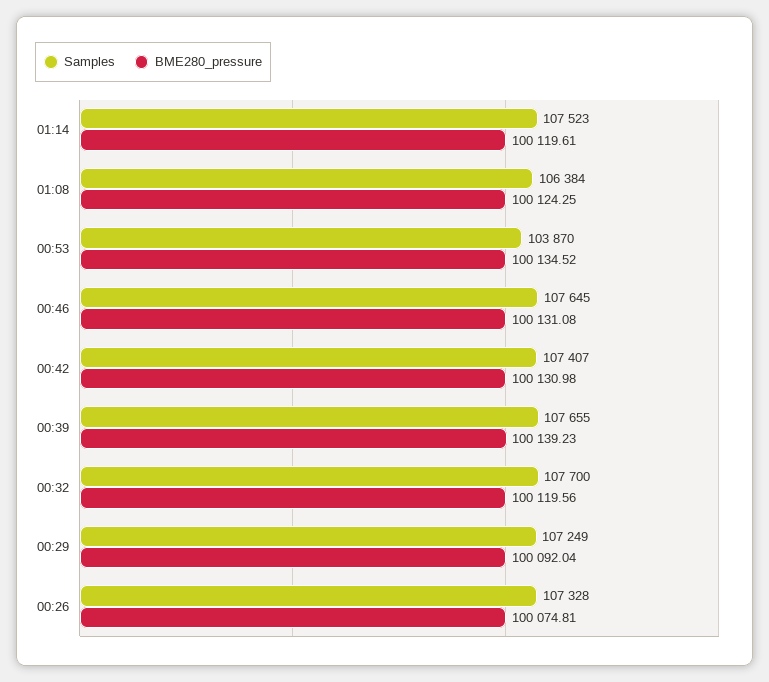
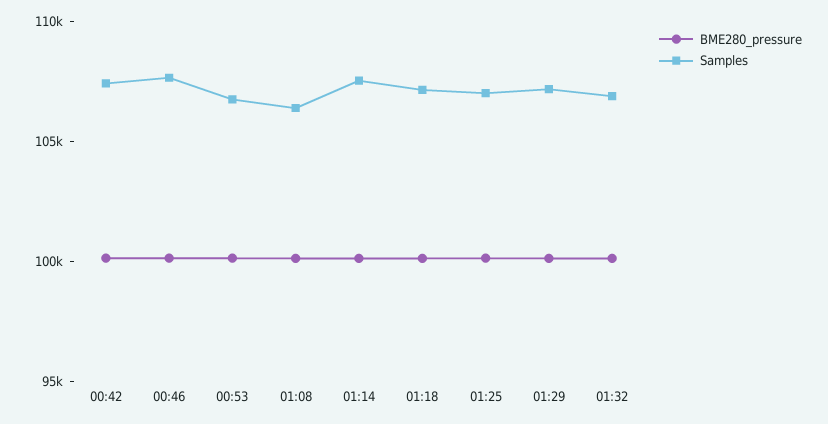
Samples, 00:53: 103870 -> 107000
Samples, 00:39: 107655 -> none
BME280_pressure, 00:39: 100139.23 -> none
Samples, 00:32: 107700 -> none
BME280_pressure, 00:32: 100119.56 -> none
Samples, 00:29: 107249 -> none
BME280_pressure, 00:29: 100092.04 -> none
Samples, 00:26: 107328 -> none
BME280_pressure, 00:26: 100074.81 -> none
BME280_pressure, 01:18: none -> 100000
Samples, 01:18: none -> 107000
BME280_pressure, 01:25: none -> 100000
Samples, 01:25: none -> 107000
BME280_pressure, 01:29: none -> 100000
Samples, 01:29: none -> 107000
BME280_pressure, 01:32: none -> 100000
Samples, 01:32: none -> 107000

